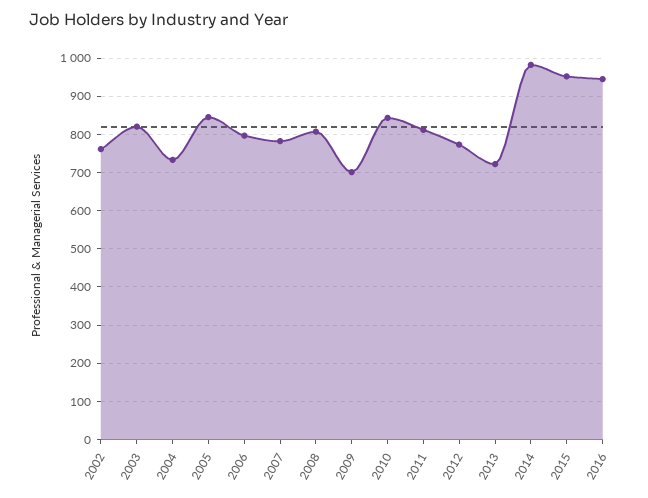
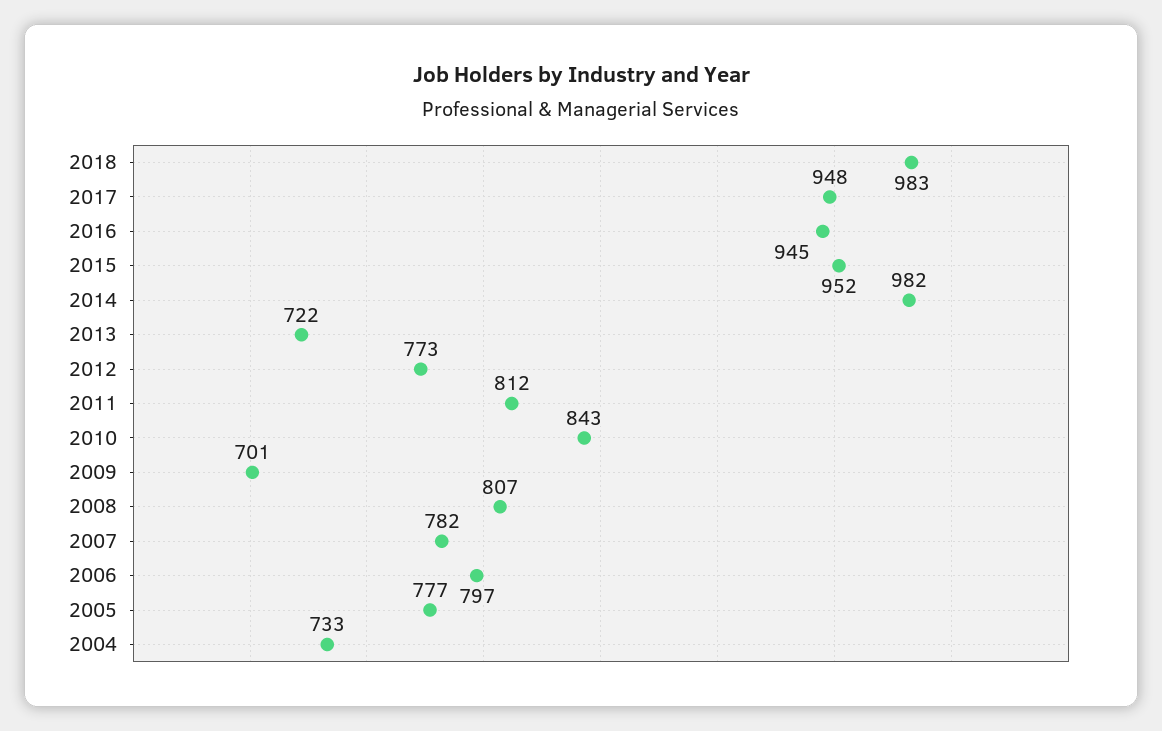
2002: 760 -> none
2003: 820 -> none
2005: 840 -> 777
2018: none -> 983
2017: none -> 948

